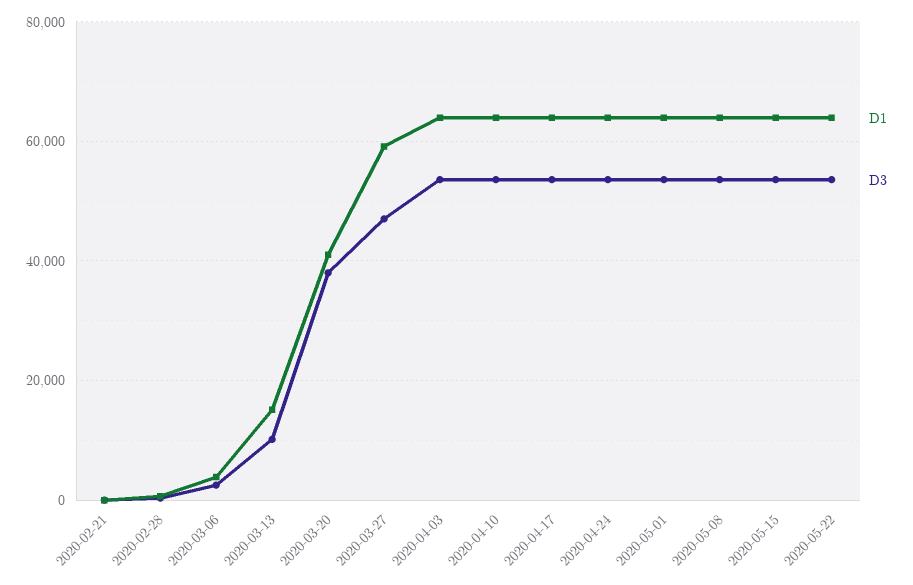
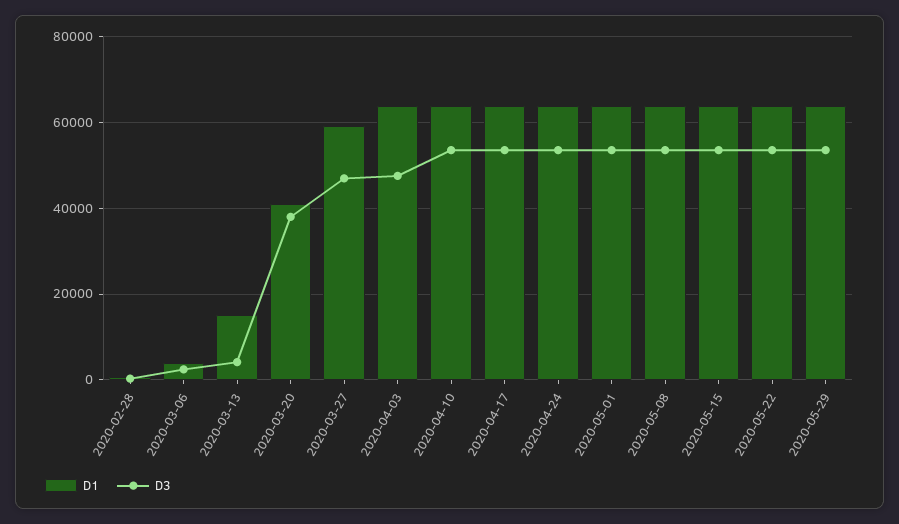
D1, 2020-02-21: 0 -> none
D3, 2020-02-21: 0 -> none
D3, 2020-03-13: 10000 -> 4000
D3, 2020-04-03: 54000 -> 48000
D1, 2020-05-29: none -> 64000
D3, 2020-05-29: none -> 54000

